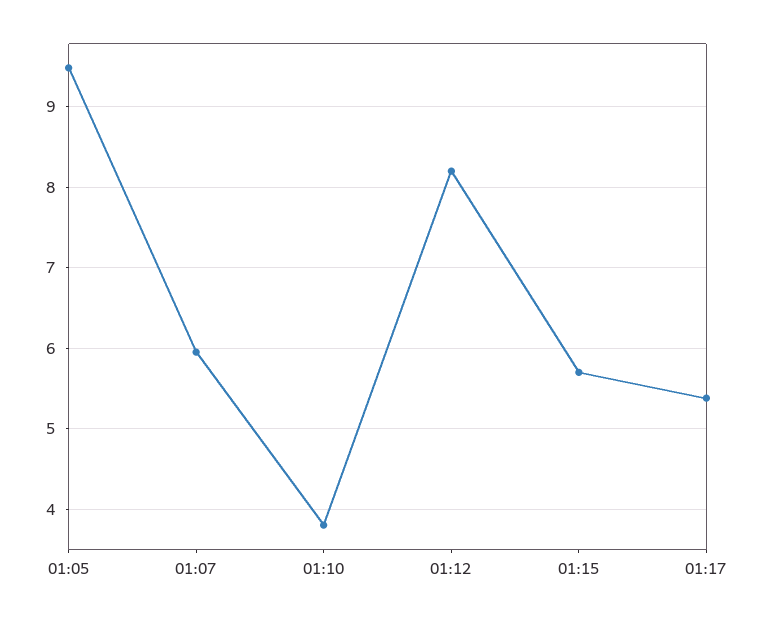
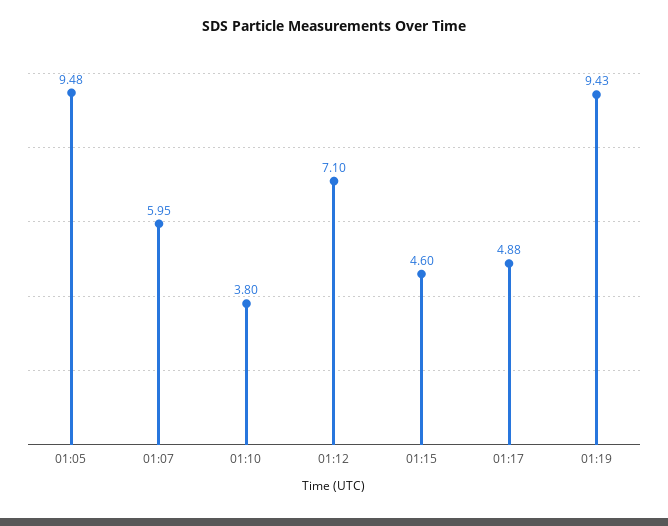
01:12: 8.2 -> 7.1
01:15: 5.7 -> 4.6
01:17: 5.4 -> 4.88
01:19: none -> 9.43

